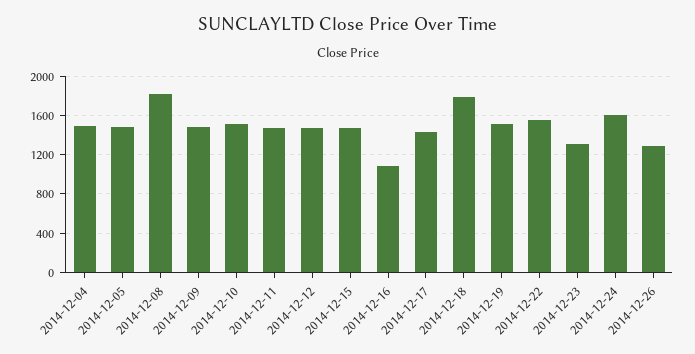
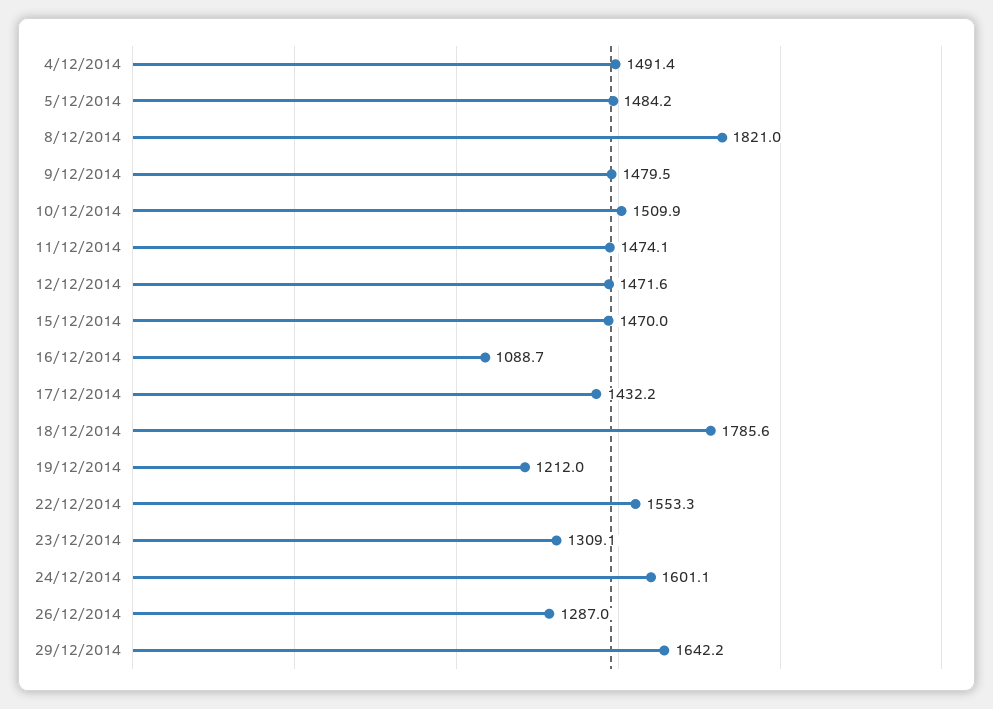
2014-12-19: 1500 -> 1212
29/12/2014: none -> 1642.2

